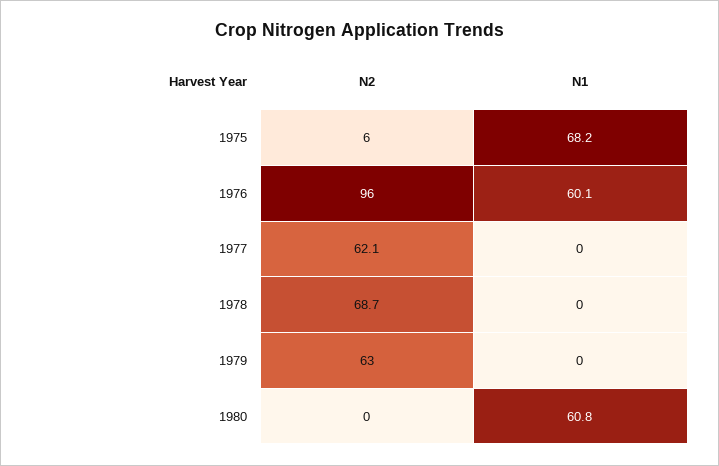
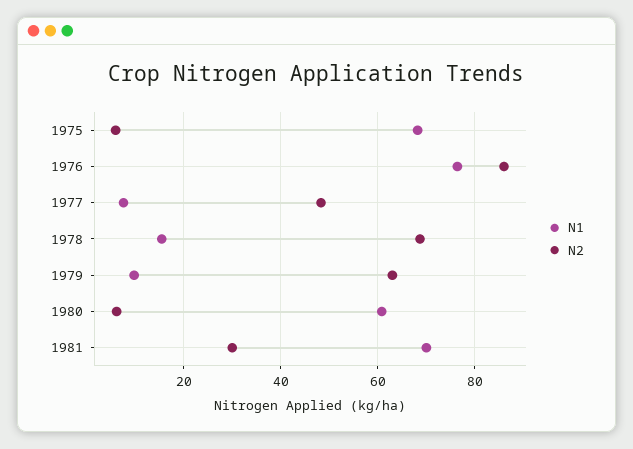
N2, 1976: 96 -> 86
N1, 1976: 60.1 -> 76
N2, 1977: 62.1 -> 48
N1, 1977: 0 -> 8
N1, 1978: 0 -> 16
N1, 1979: 0 -> 10
N2, 1980: 0 -> 6
N1, 1981: none -> 70
N2, 1981: none -> 30

